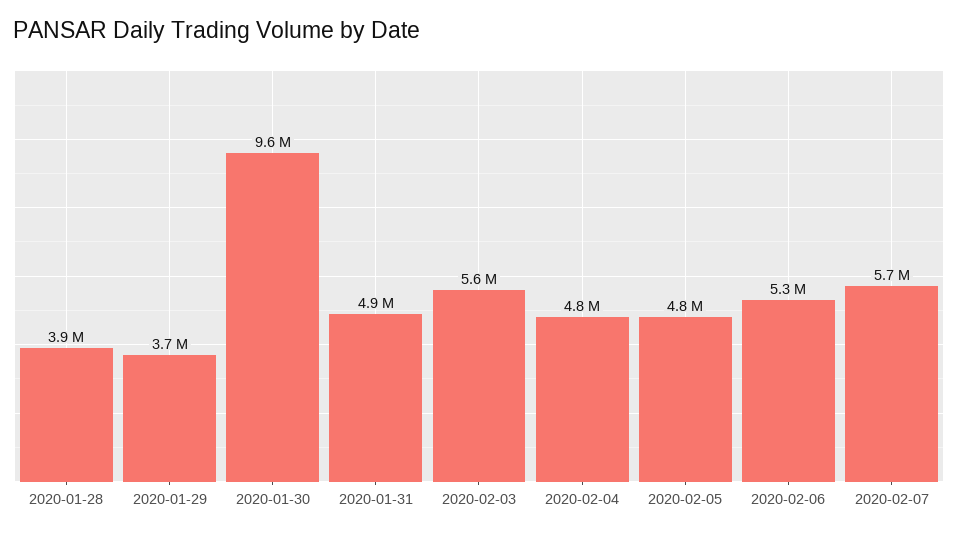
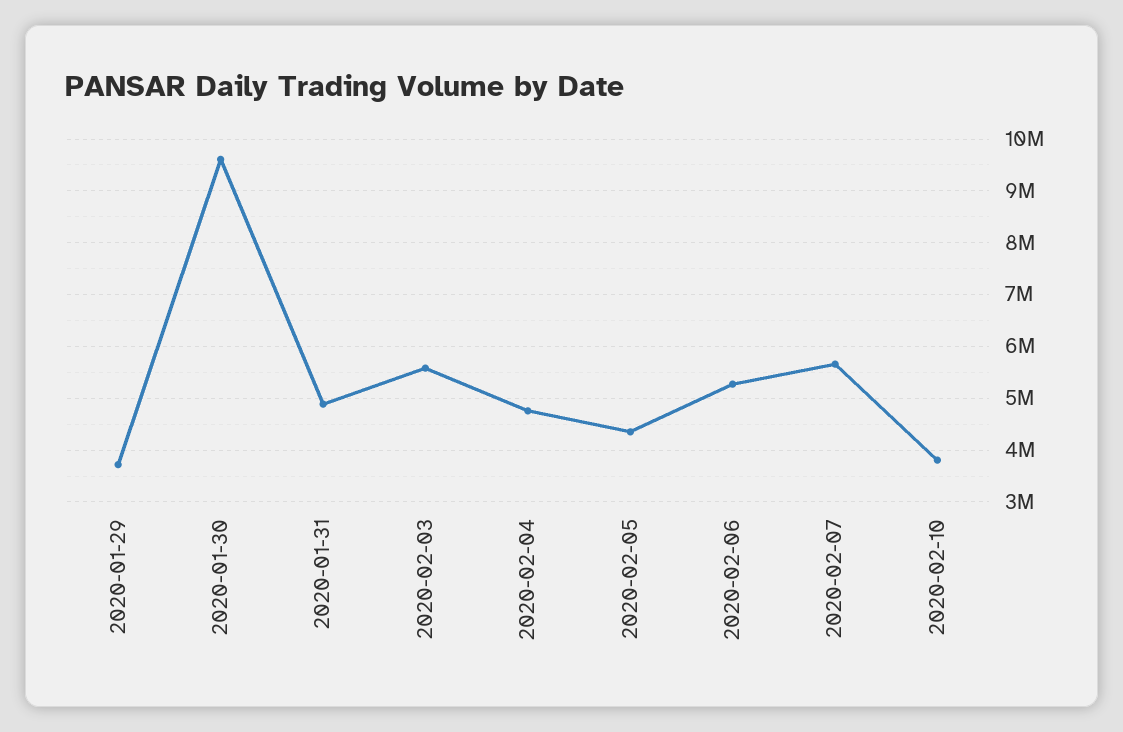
2020-01-28: 3900000 -> none
2020-02-05: 4800000 -> 4400000
2020-02-10: none -> 3800000

